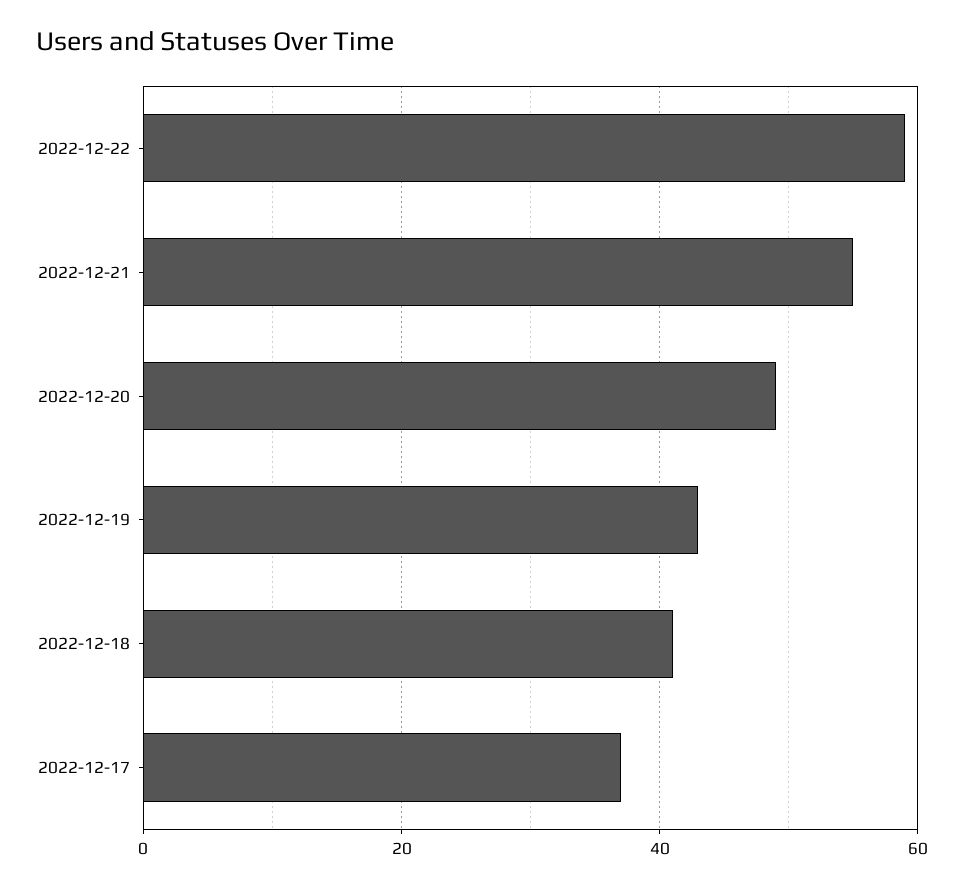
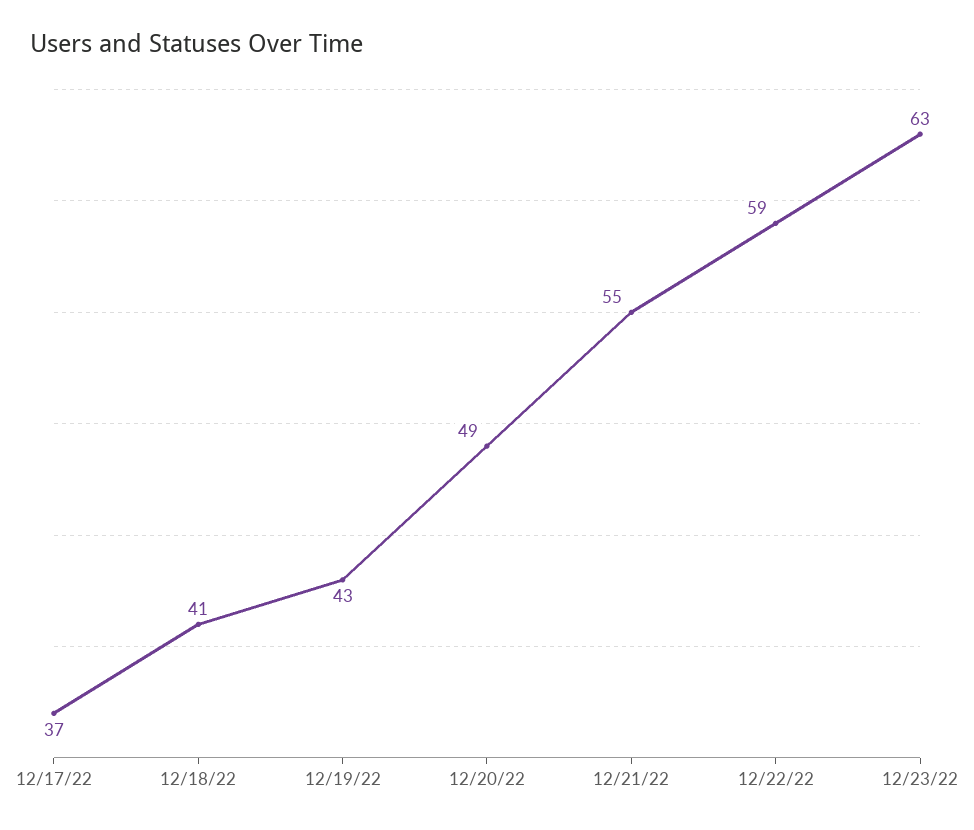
12/23/22: none -> 63

